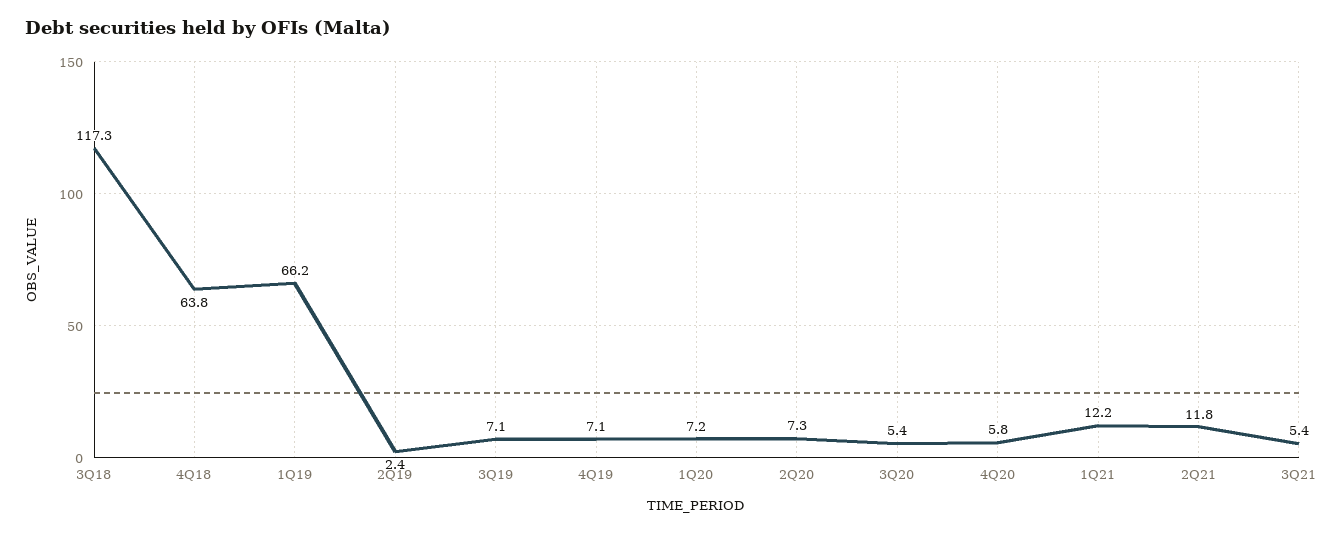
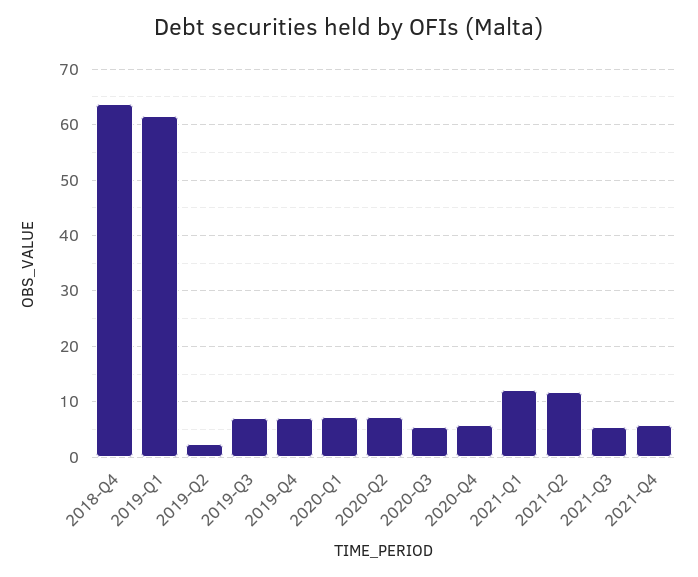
3Q18: 117.3 -> none
1Q19: 66.2 -> 62
2021-Q4: none -> 6

